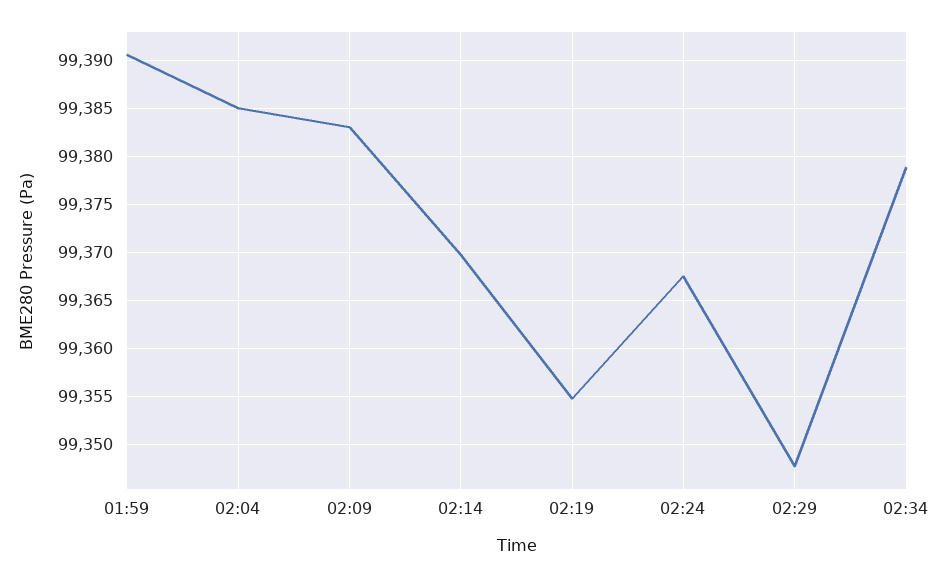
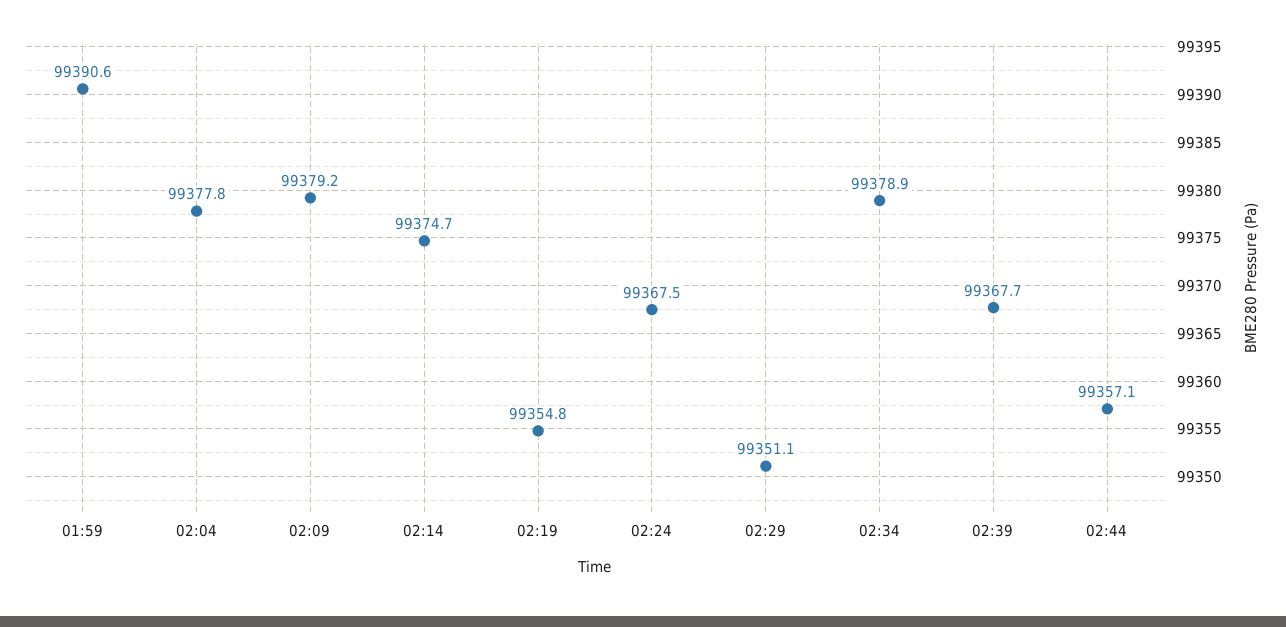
02:04: 99385 -> 99377.8
02:09: 99383 -> 99379.2
02:14: 99370 -> 99374.7
02:29: 99348 -> 99351.1
02:39: none -> 99367.7
02:44: none -> 99357.1

